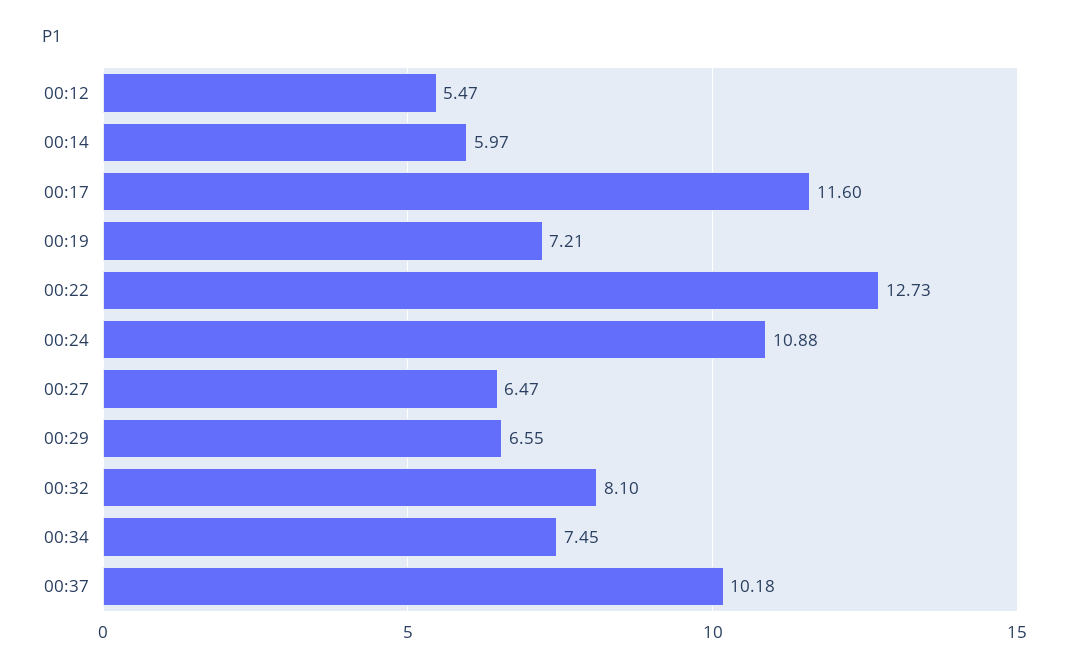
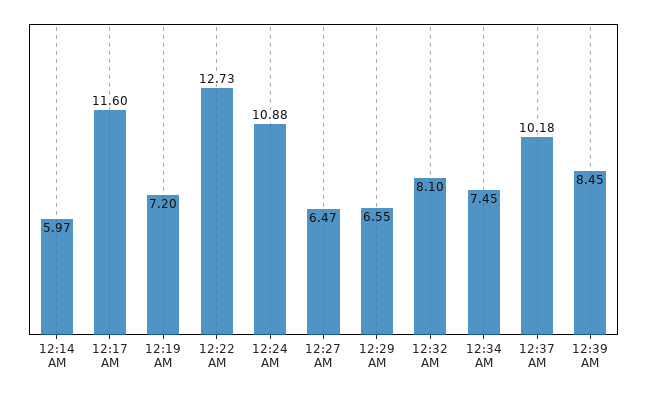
00:12: 5.47 -> none
00:19: 7.21 -> 7.2
12:39 AM: none -> 8.45

